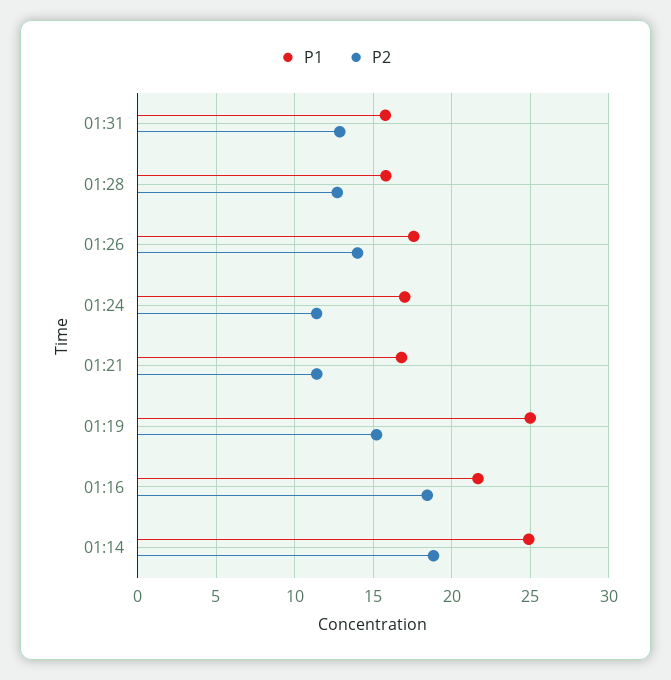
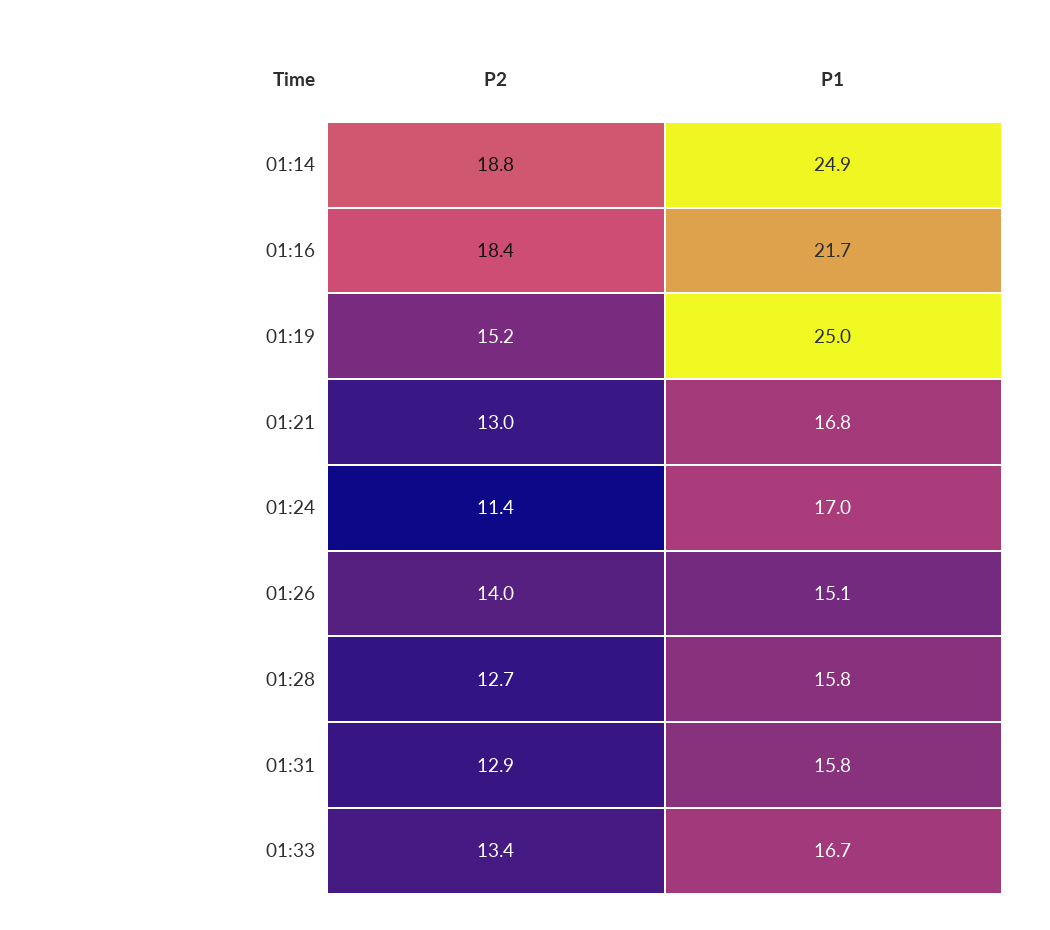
P1, 01:26: 17.5 -> 15.1
P2, 01:21: 11.5 -> 13
P2, 01:33: none -> 13.4
P1, 01:33: none -> 16.7

